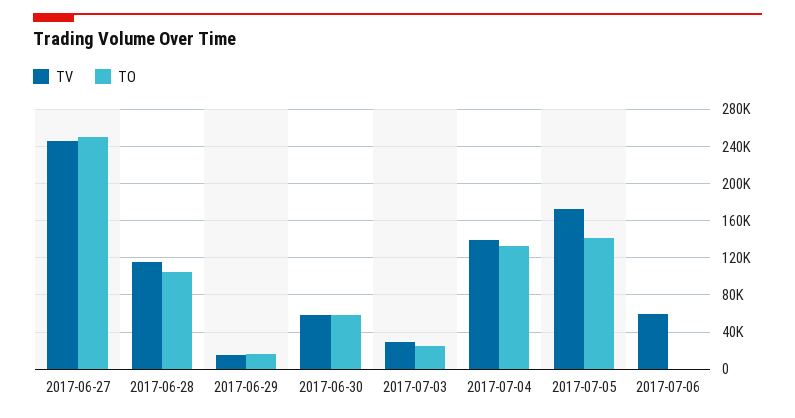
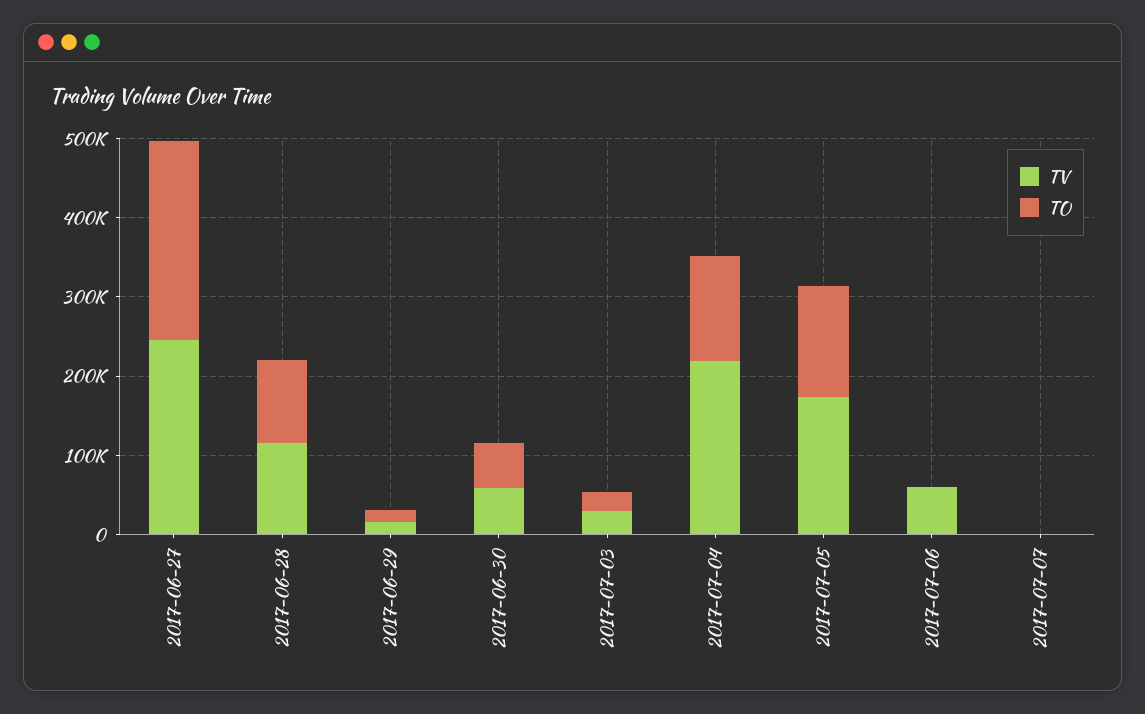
TV, 2017-07-04: 140000 -> 220000
TV, 2017-07-07: none -> 0
TO, 2017-07-07: none -> 0

